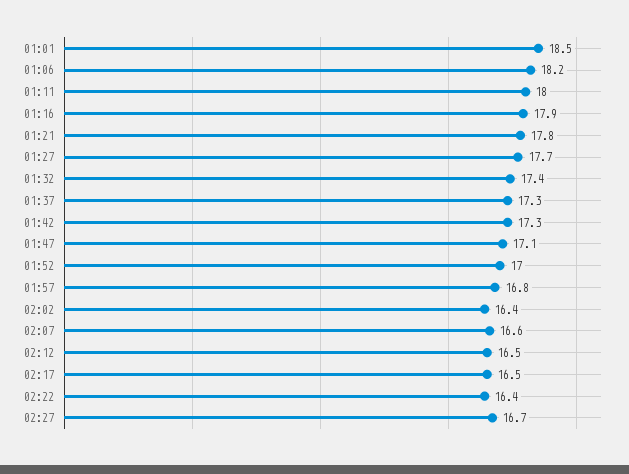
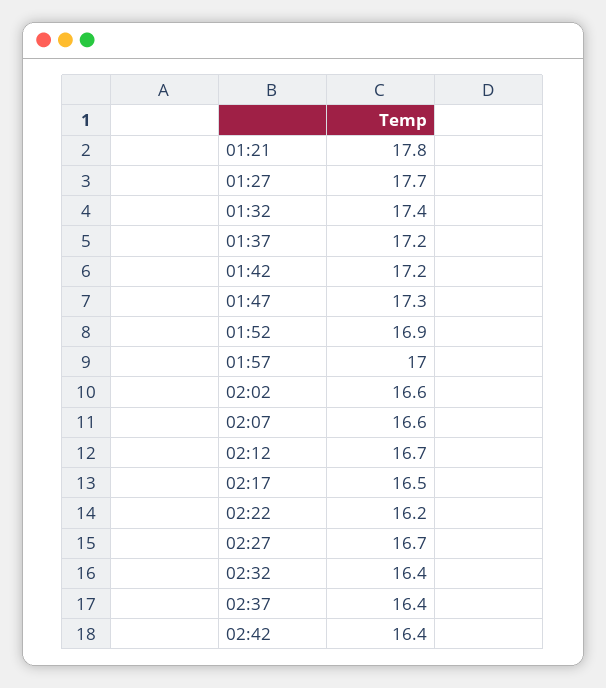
01:01: 18.5 -> none
01:06: 18.2 -> none
01:11: 18 -> none
01:16: 17.9 -> none
01:37: 17.3 -> 17.2
01:42: 17.3 -> 17.2
01:47: 17.1 -> 17.3
01:52: 17 -> 16.9
01:57: 16.8 -> 17
02:02: 16.4 -> 16.6
02:12: 16.5 -> 16.7
02:22: 16.4 -> 16.2
02:32: none -> 16.4
02:37: none -> 16.4
02:42: none -> 16.4

